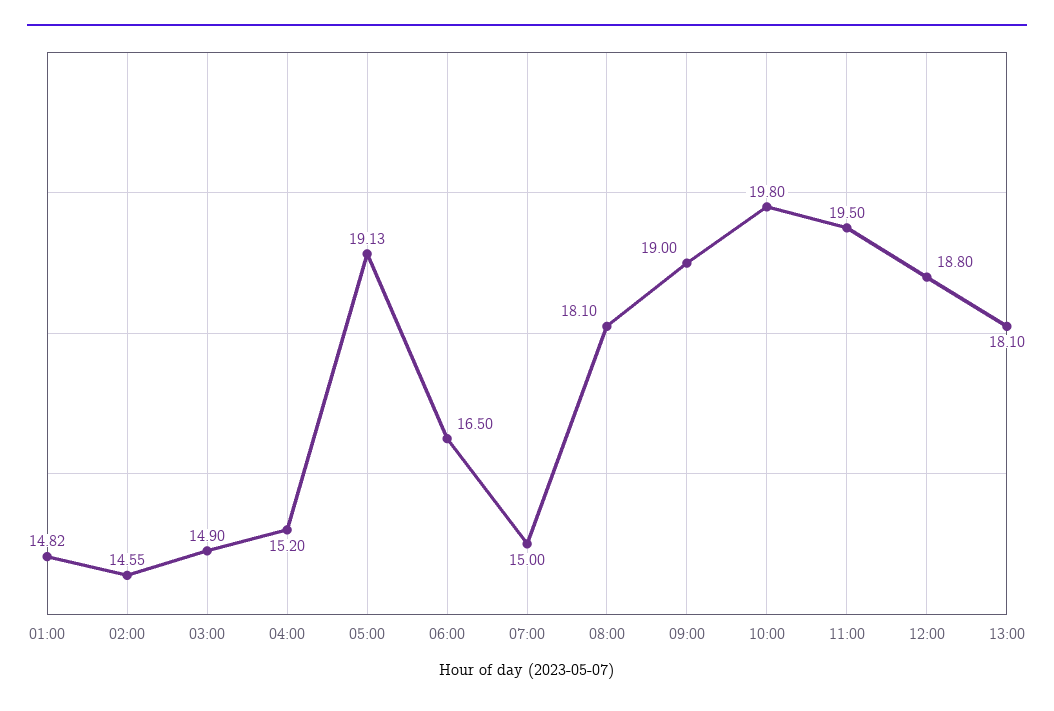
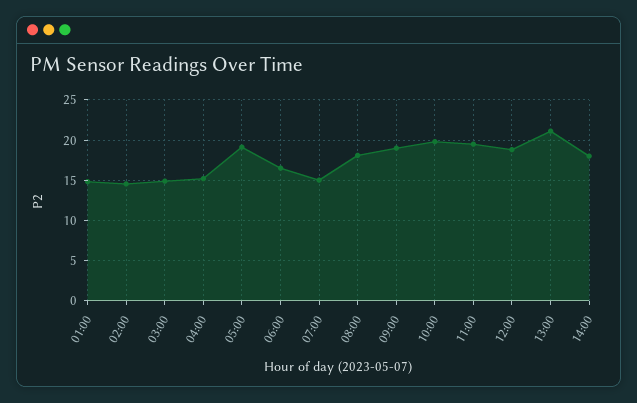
13:00: 18.1 -> 21
14:00: none -> 18

